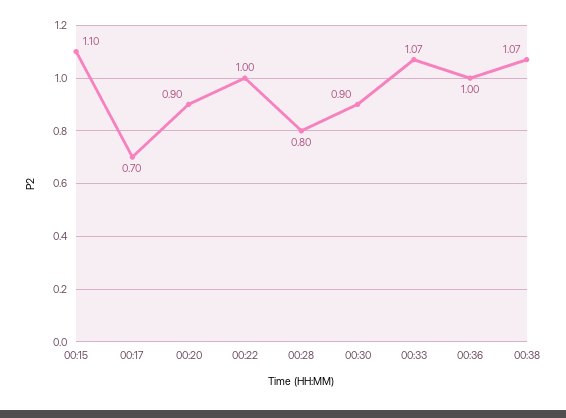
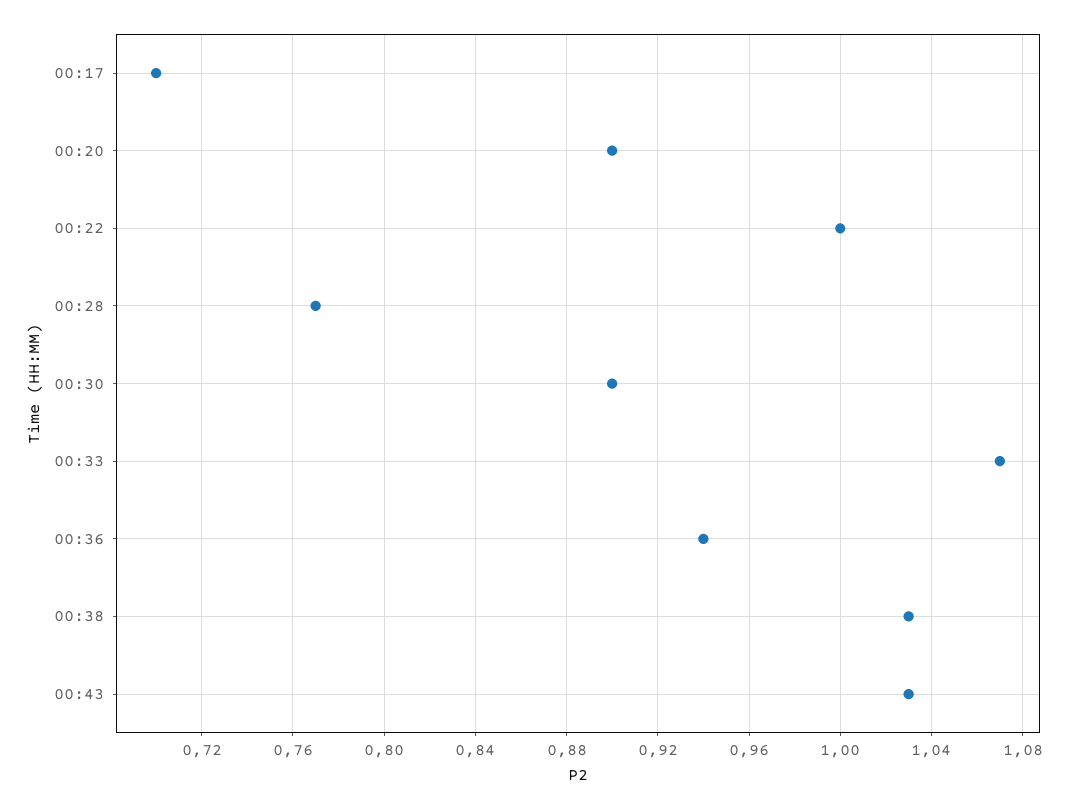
00:15: 1.1 -> none
00:28: 0.8 -> 0.77
00:36: 1 -> 0.94
00:38: 1.07 -> 1.03
00:43: none -> 1.03

